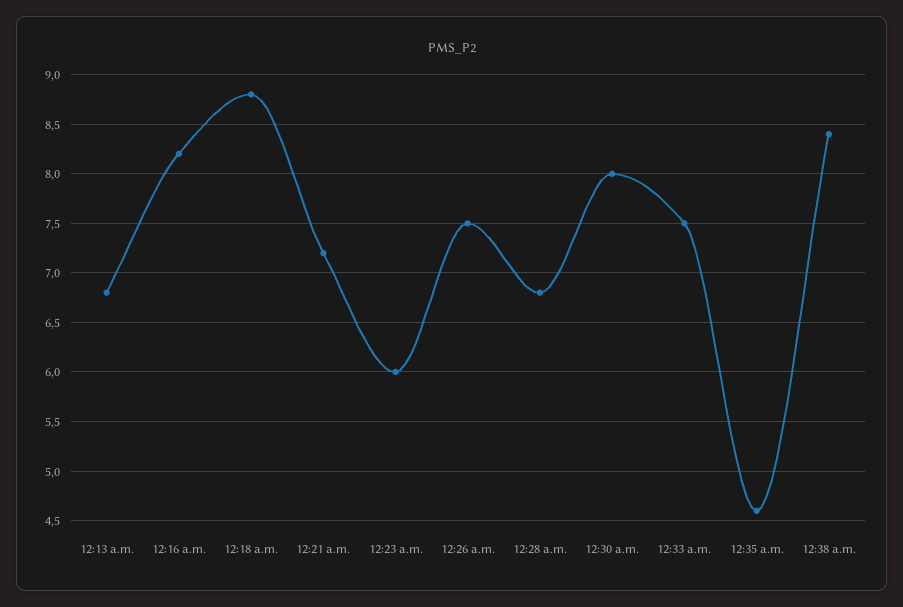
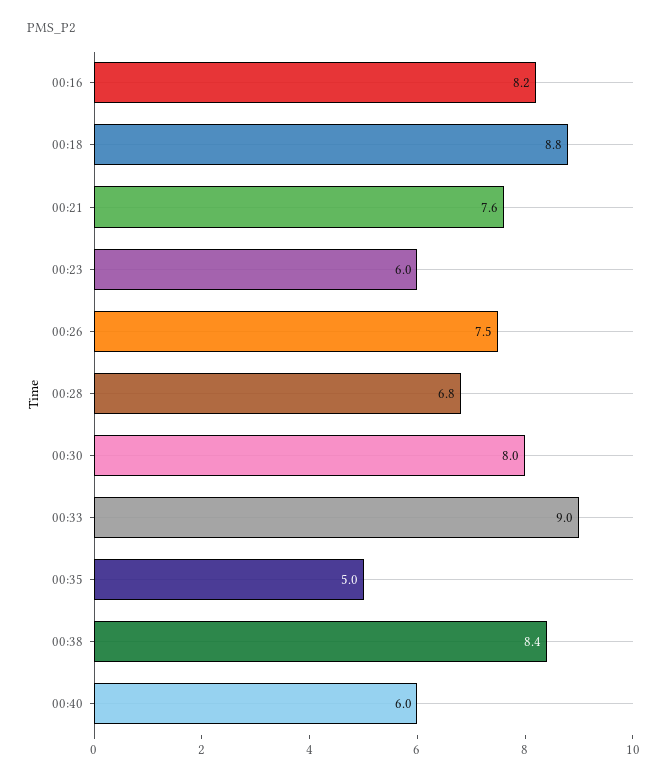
12:13 a.m.: 6.8 -> none
12:21 a.m.: 7.2 -> 7.6
12:33 a.m.: 7.5 -> 9
12:35 a.m.: 4.6 -> 5
00:40: none -> 6

